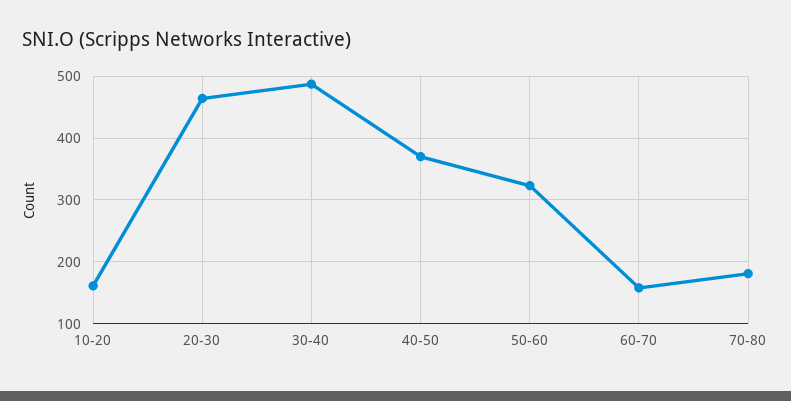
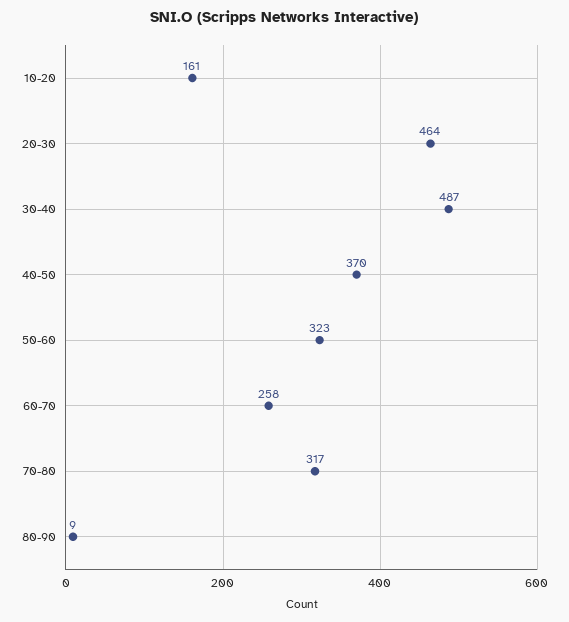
60-70: 160 -> 258
70-80: 180 -> 317
80-90: none -> 9

